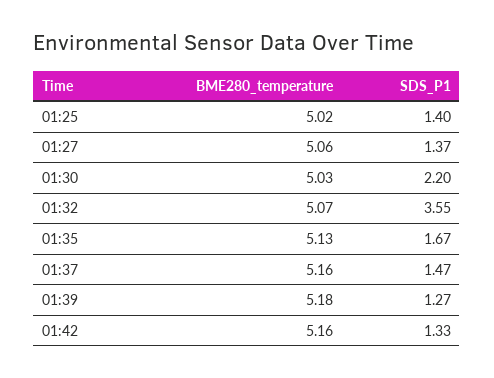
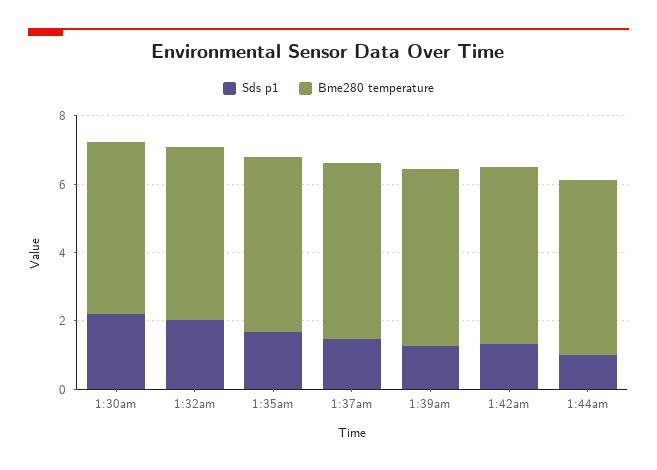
BME280_temperature, 01:25: 5.02 -> none
SDS_P1, 01:25: 1.4 -> none
BME280_temperature, 01:27: 5.06 -> none
SDS_P1, 01:27: 1.37 -> none
SDS_P1, 01:32: 3.55 -> 2
SDS_P1, 1:44am: none -> 1
BME280_temperature, 1:44am: none -> 5

